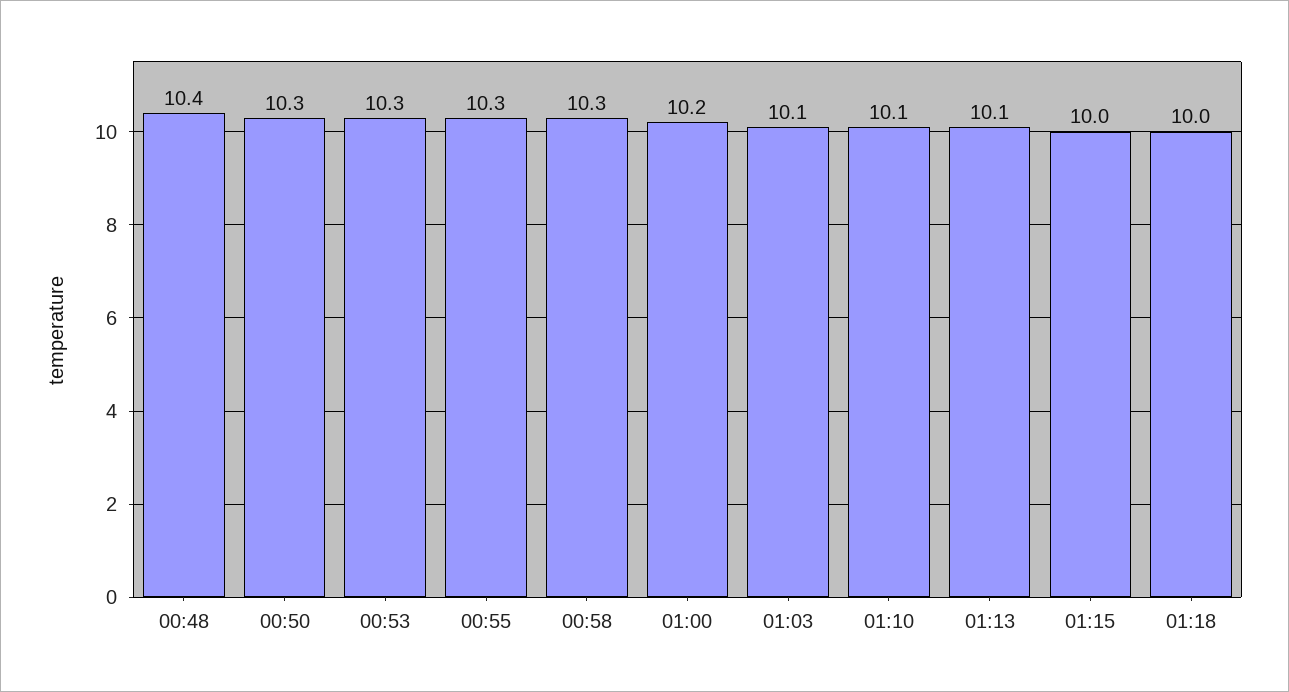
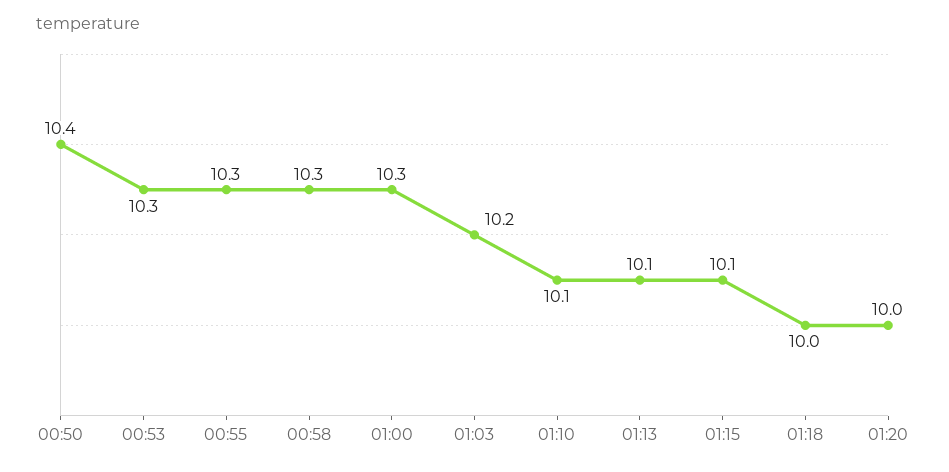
00:48: 10.4 -> none
00:50: 10.3 -> 10.4
01:00: 10.2 -> 10.3
01:03: 10.1 -> 10.2
01:15: 10 -> 10.1
01:20: none -> 10

